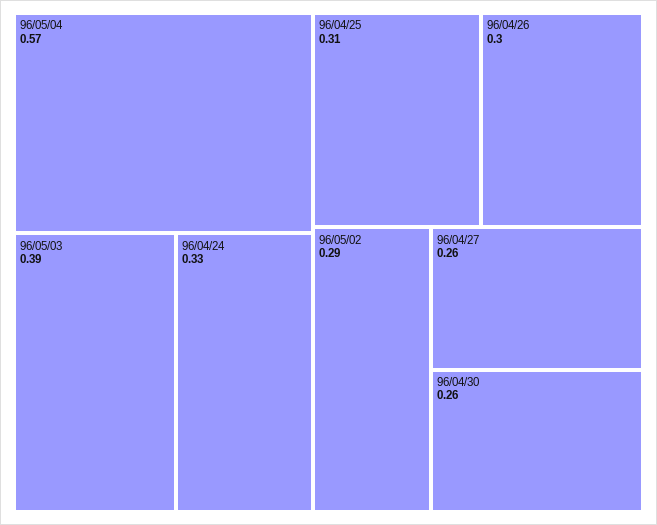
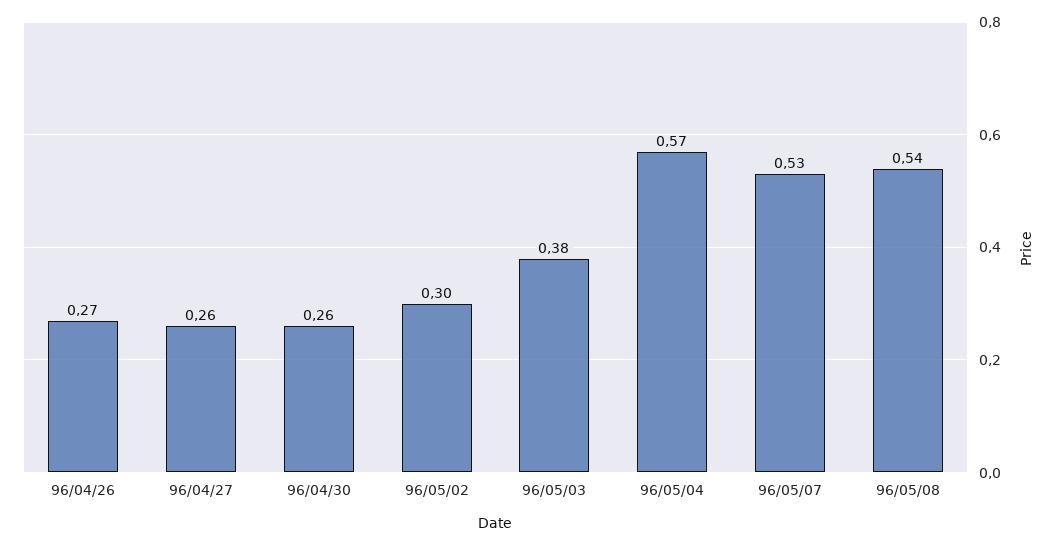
96/05/03: 0.39 -> 0.38
96/04/24: 0.33 -> none
96/04/25: 0.31 -> none
96/04/26: 0.3 -> 0.27
96/05/02: 0.29 -> 0.3
96/05/07: none -> 0.53
96/05/08: none -> 0.54

